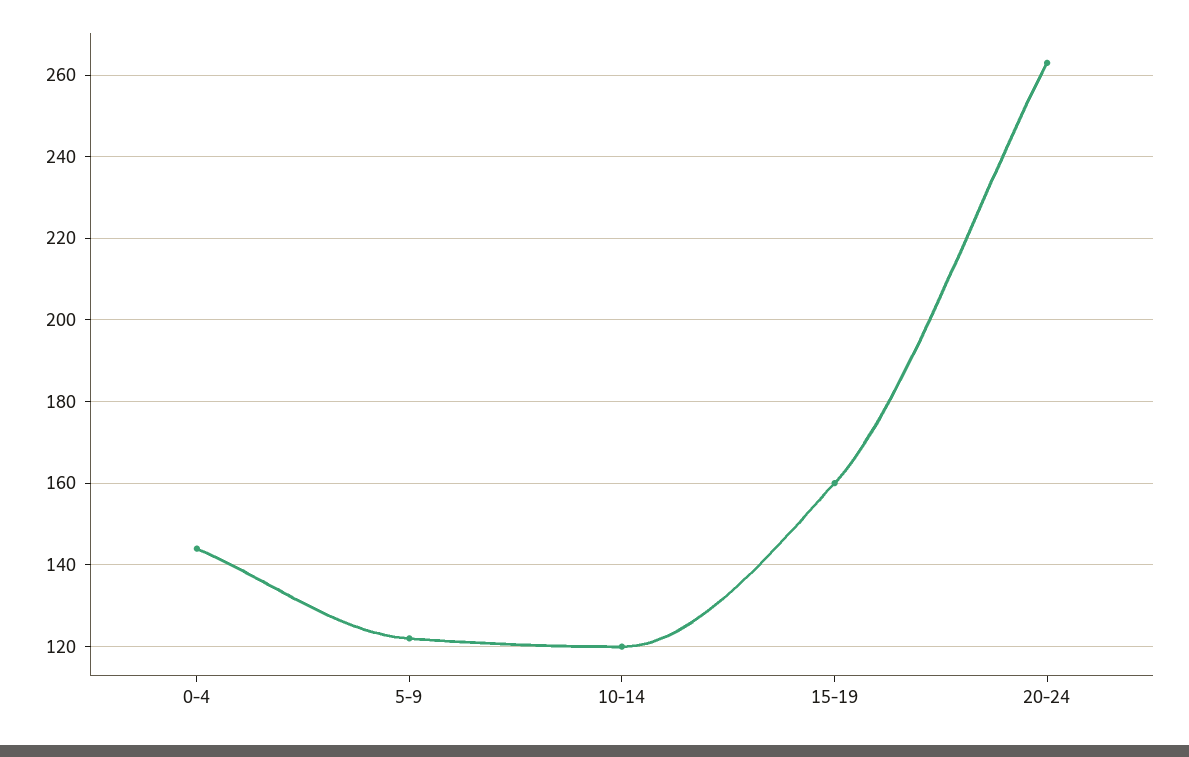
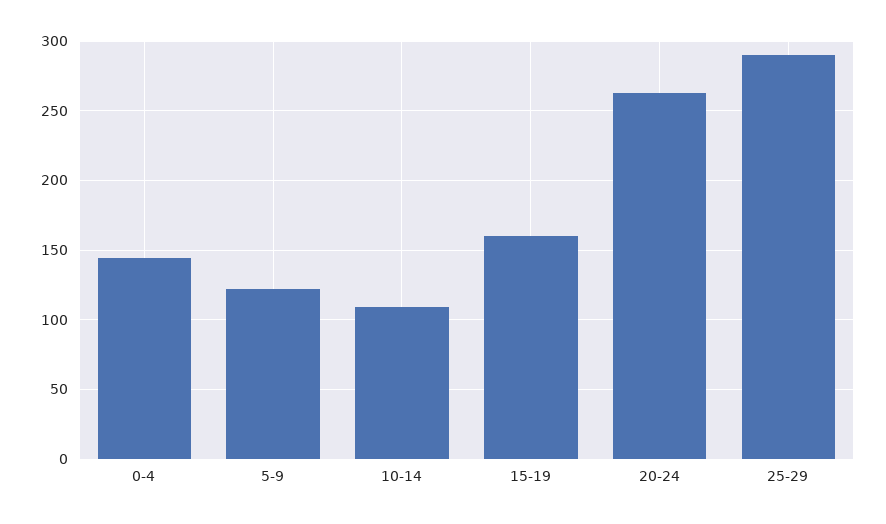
10-14: 120 -> 110
25-29: none -> 290

